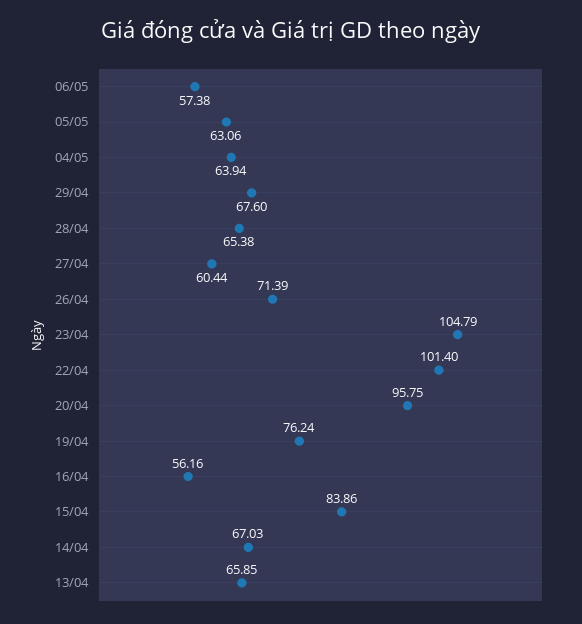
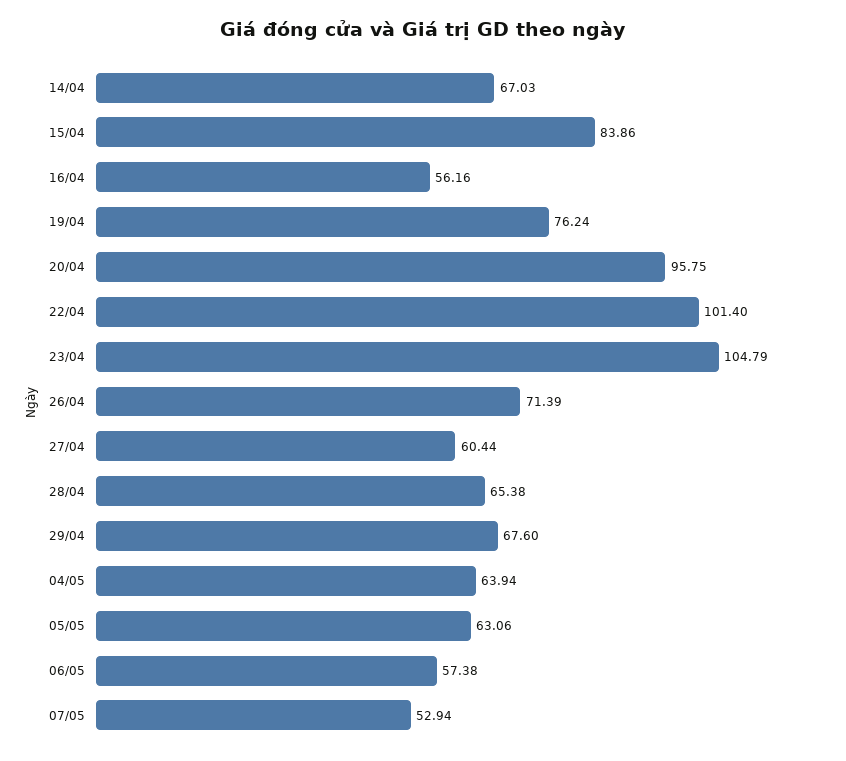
13/04: 65.85 -> none
07/05: none -> 52.94

